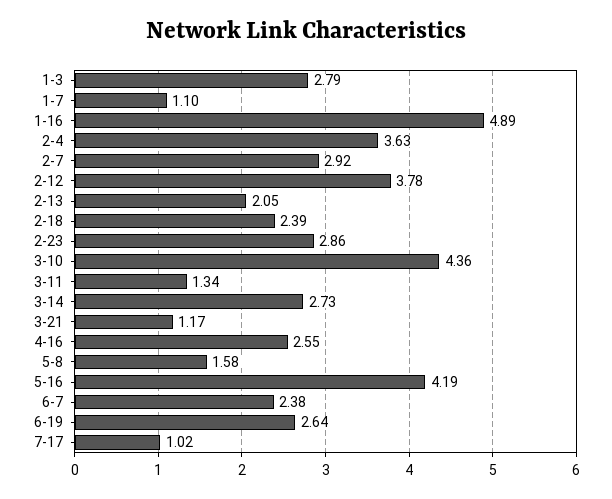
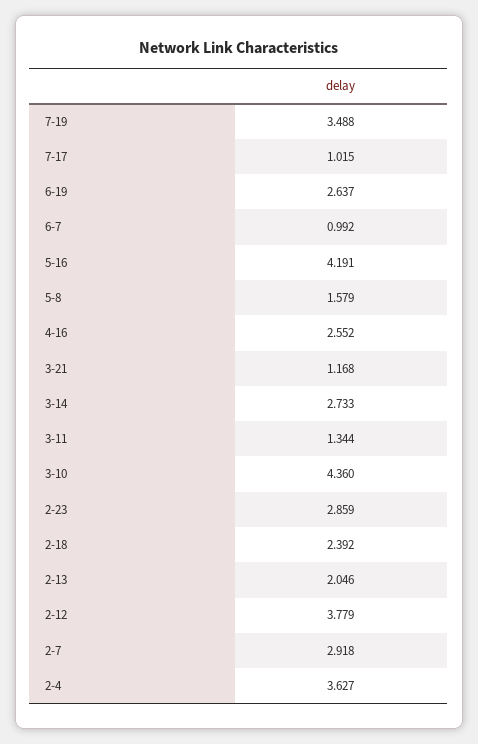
1-3: 2.79 -> none
1-7: 1.1 -> none
1-16: 4.89 -> none
6-7: 2.38 -> 0.992
7-19: none -> 3.488

